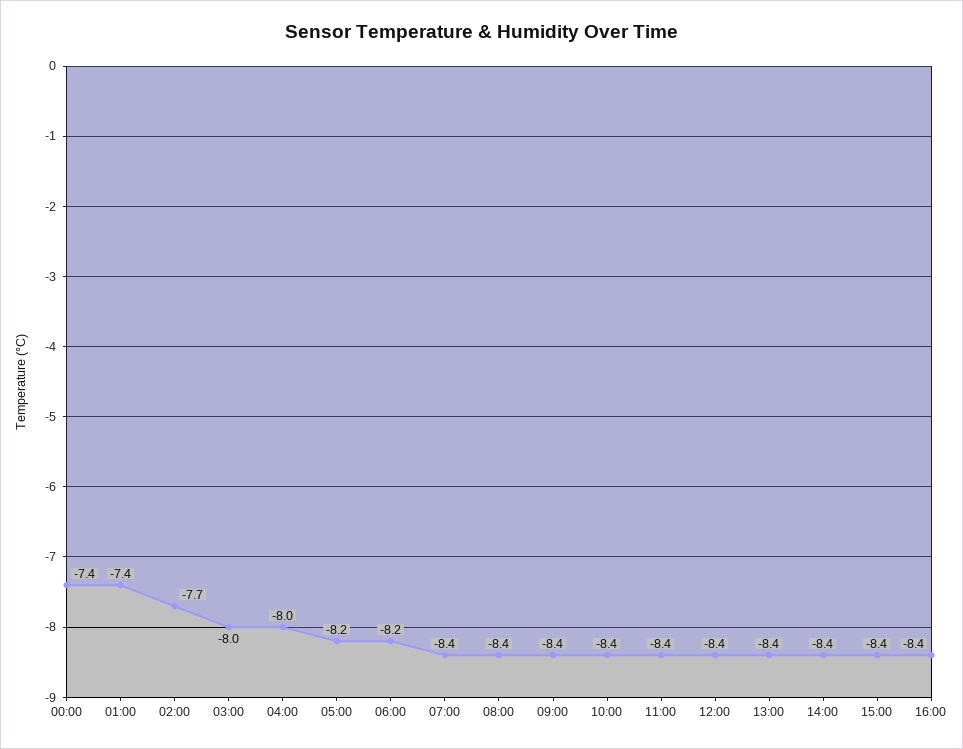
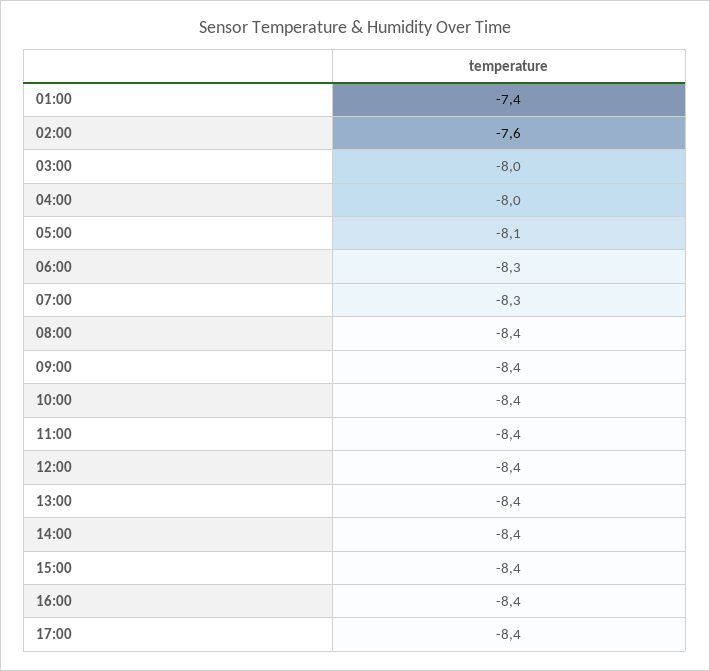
00:00: -7.4 -> none
02:00: -7.7 -> -7.6
05:00: -8.2 -> -8.1
06:00: -8.2 -> -8.3
07:00: -8.4 -> -8.3
17:00: none -> -8.4

